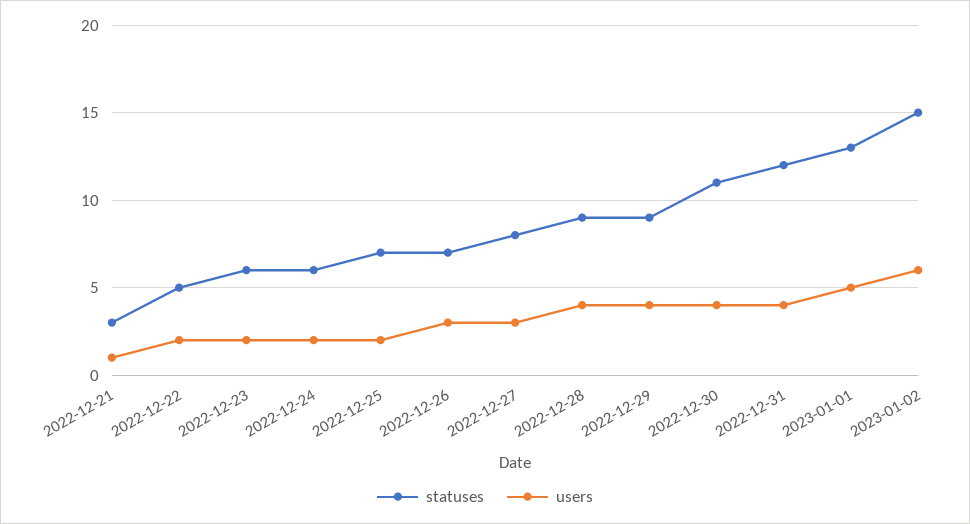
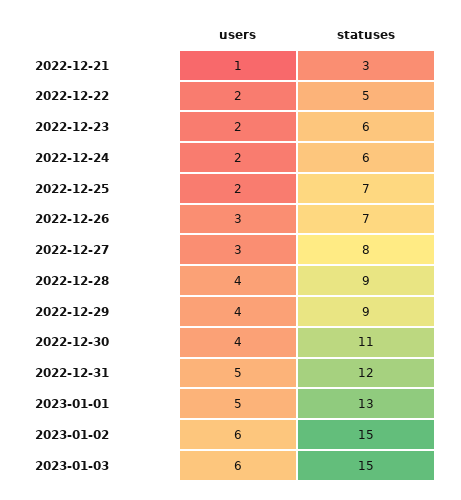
users, 2022-12-31: 4 -> 5
users, 2023-01-03: none -> 6
statuses, 2023-01-03: none -> 15

